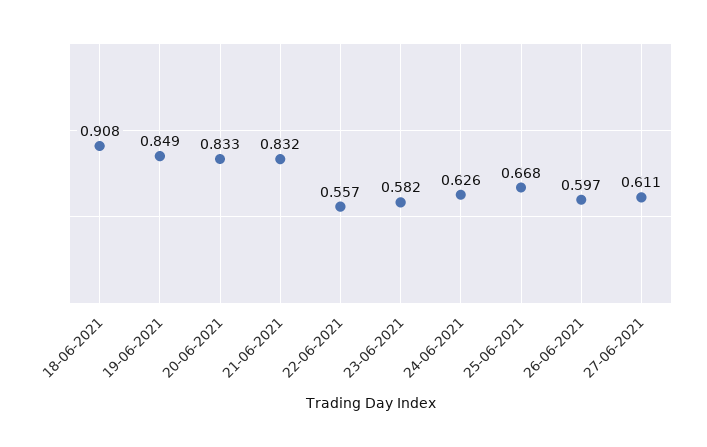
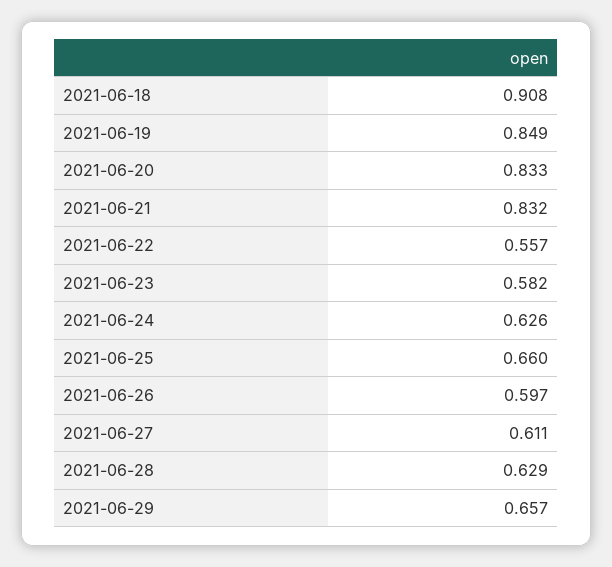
25-06-2021: 0.668 -> 0.66
2021-06-28: none -> 0.629
2021-06-29: none -> 0.657

